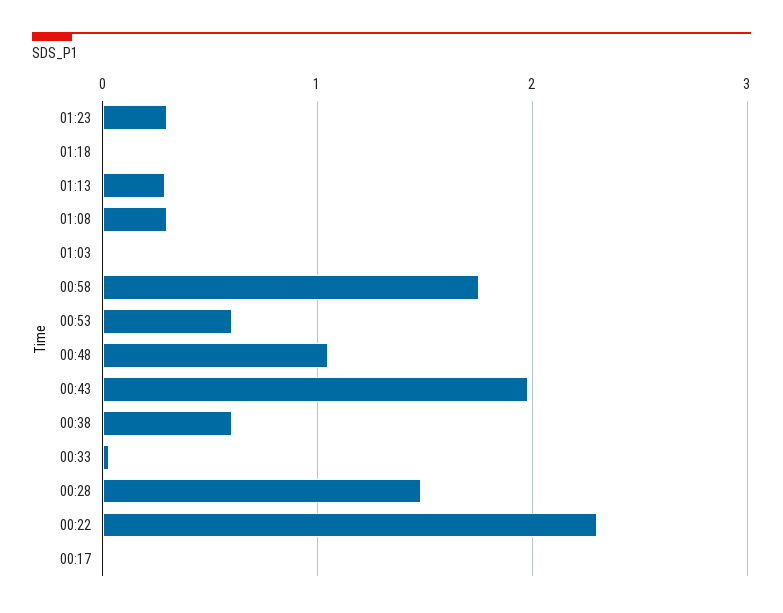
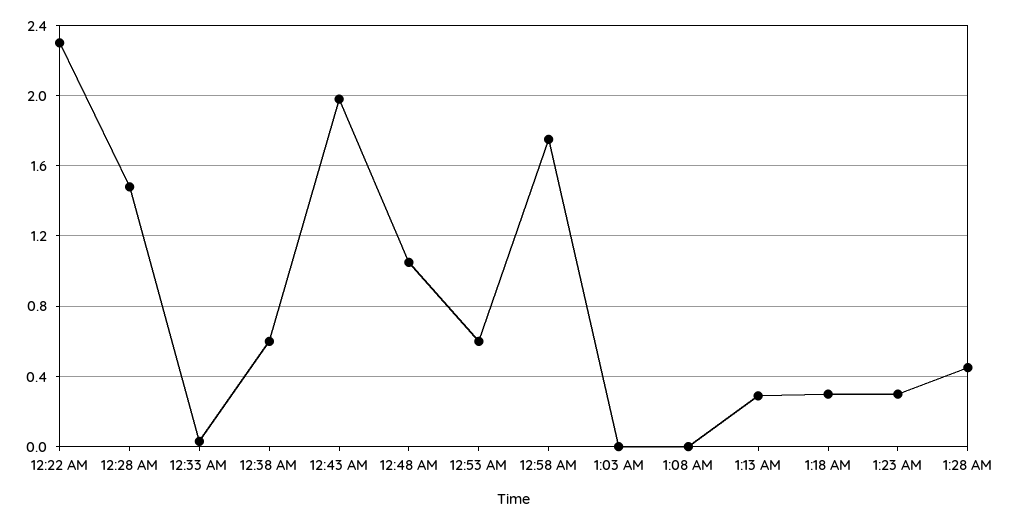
01:18: 0 -> 0.3
01:08: 0.3 -> 0
00:17: 0 -> none
1:28 AM: none -> 0.45

